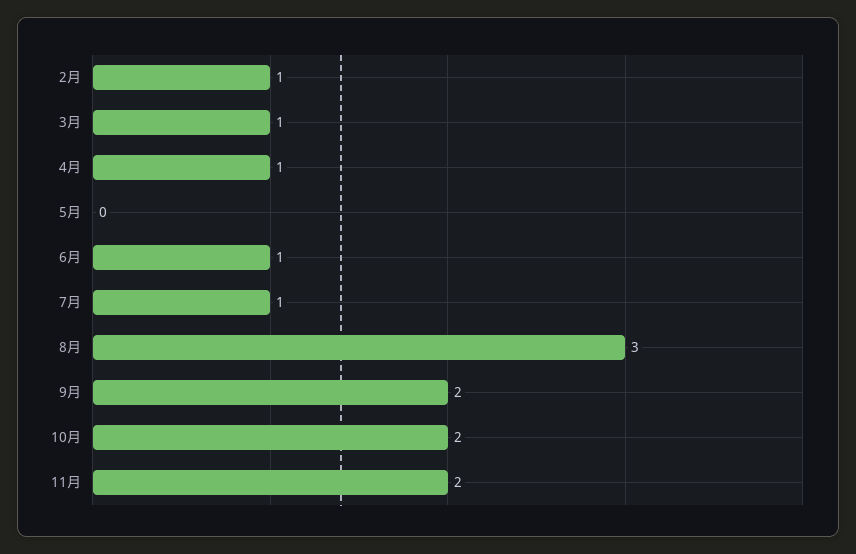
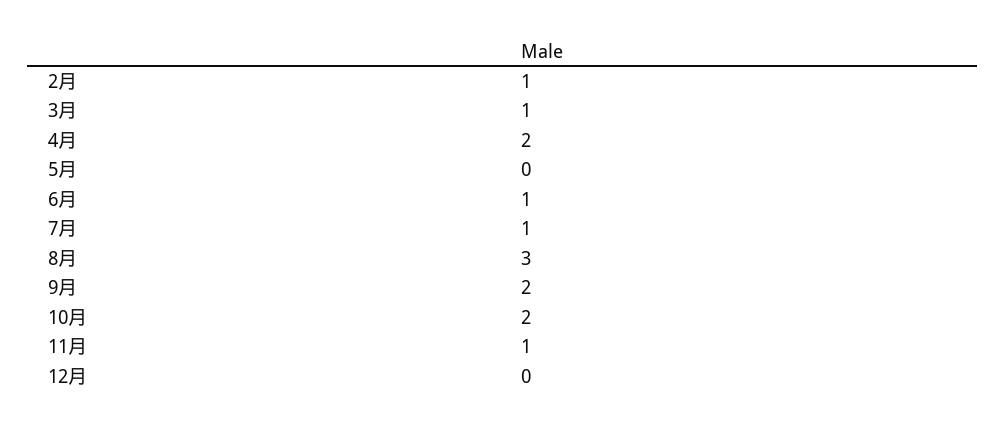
4月: 1 -> 2
11月: 2 -> 1
12月: none -> 0

